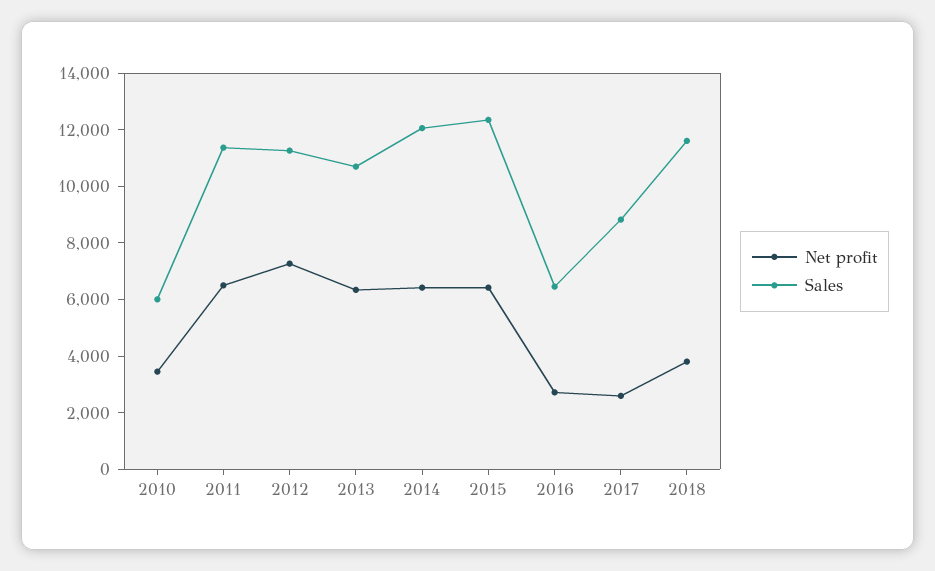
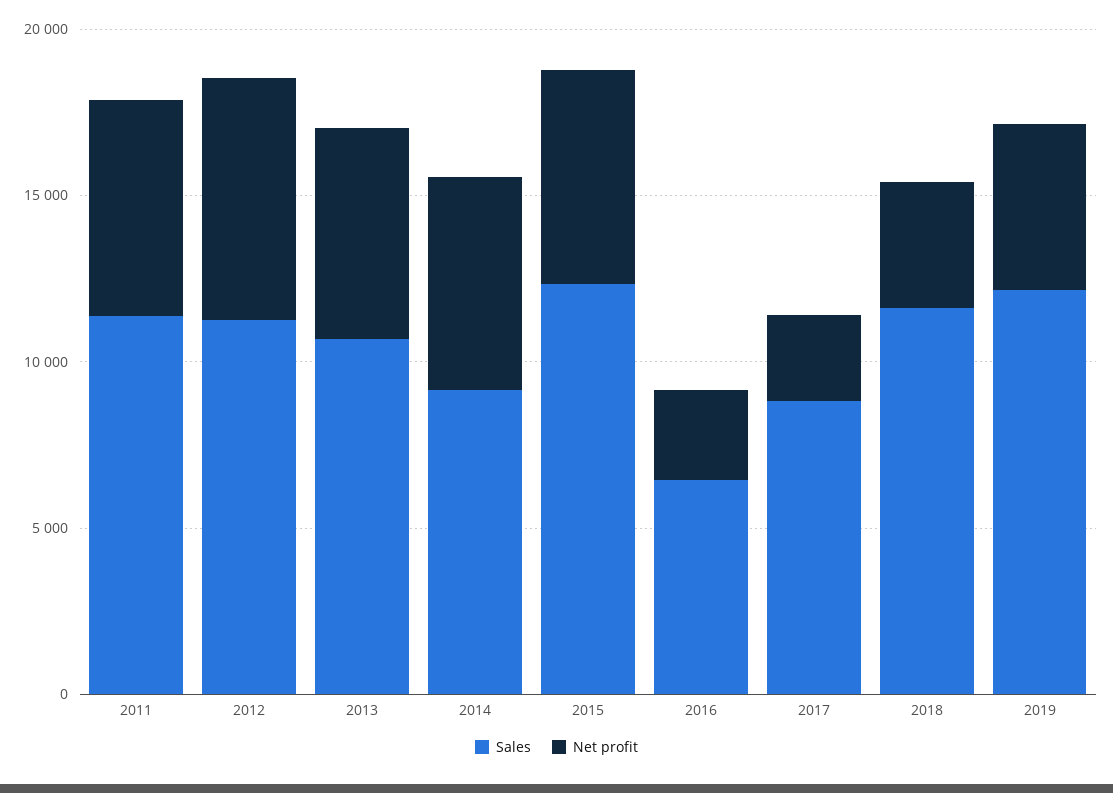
Net profit, 2010: 3500 -> none
Sales, 2010: 6000 -> none
Sales, 2014: 12000 -> 9000
Sales, 2019: none -> 12000
Net profit, 2019: none -> 5000

